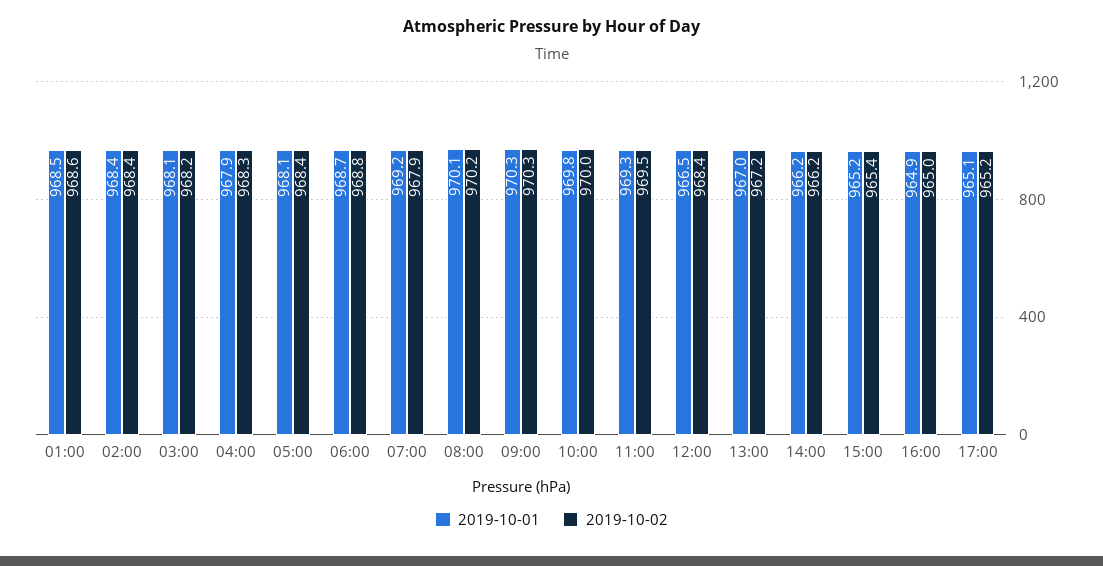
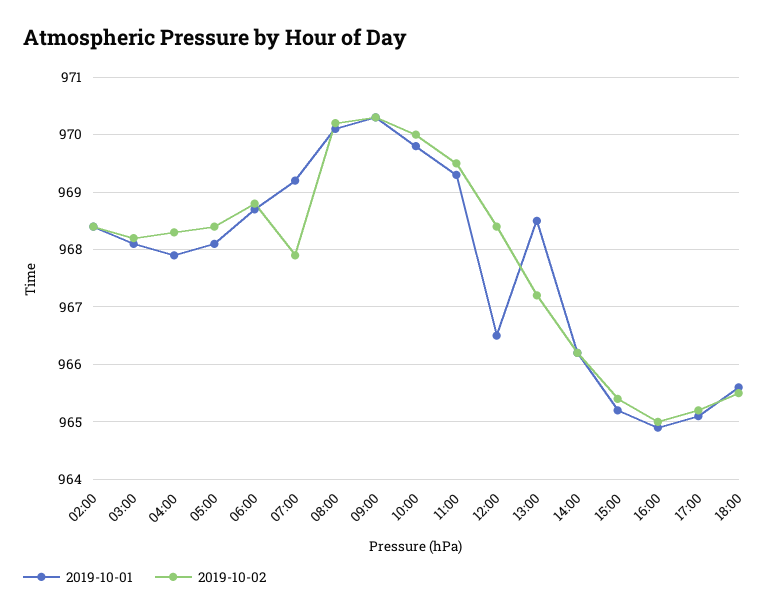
2019-10-01, 01:00: 968.5 -> none
2019-10-02, 01:00: 968.6 -> none
2019-10-01, 13:00: 967 -> 968.5
2019-10-01, 18:00: none -> 965.5
2019-10-02, 18:00: none -> 965.5

